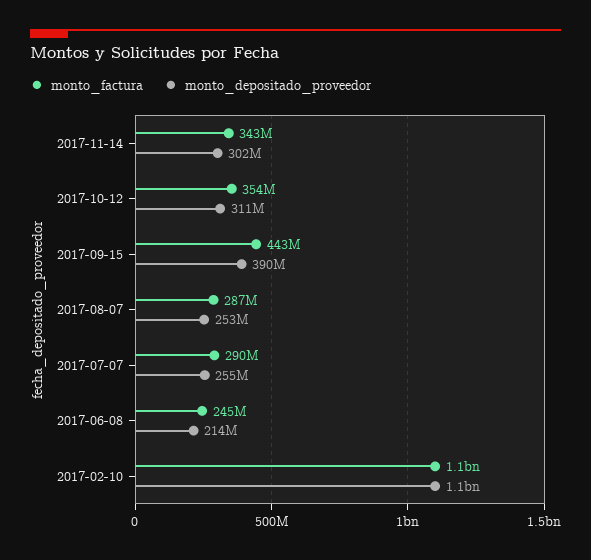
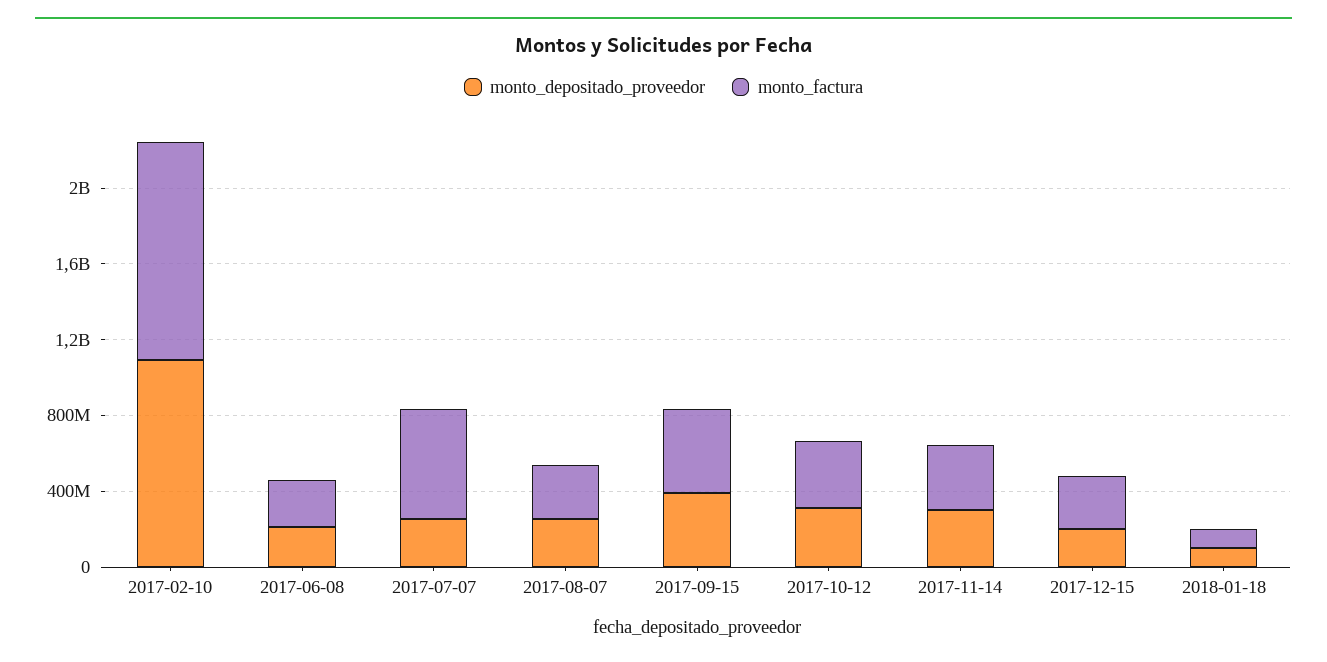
monto_factura, 2017-07-07: 290000000 -> 600000000
monto_depositado_proveedor, 2017-12-15: none -> 200000000
monto_factura, 2017-12-15: none -> 300000000
monto_depositado_proveedor, 2018-01-18: none -> 100000000
monto_factura, 2018-01-18: none -> 100000000

